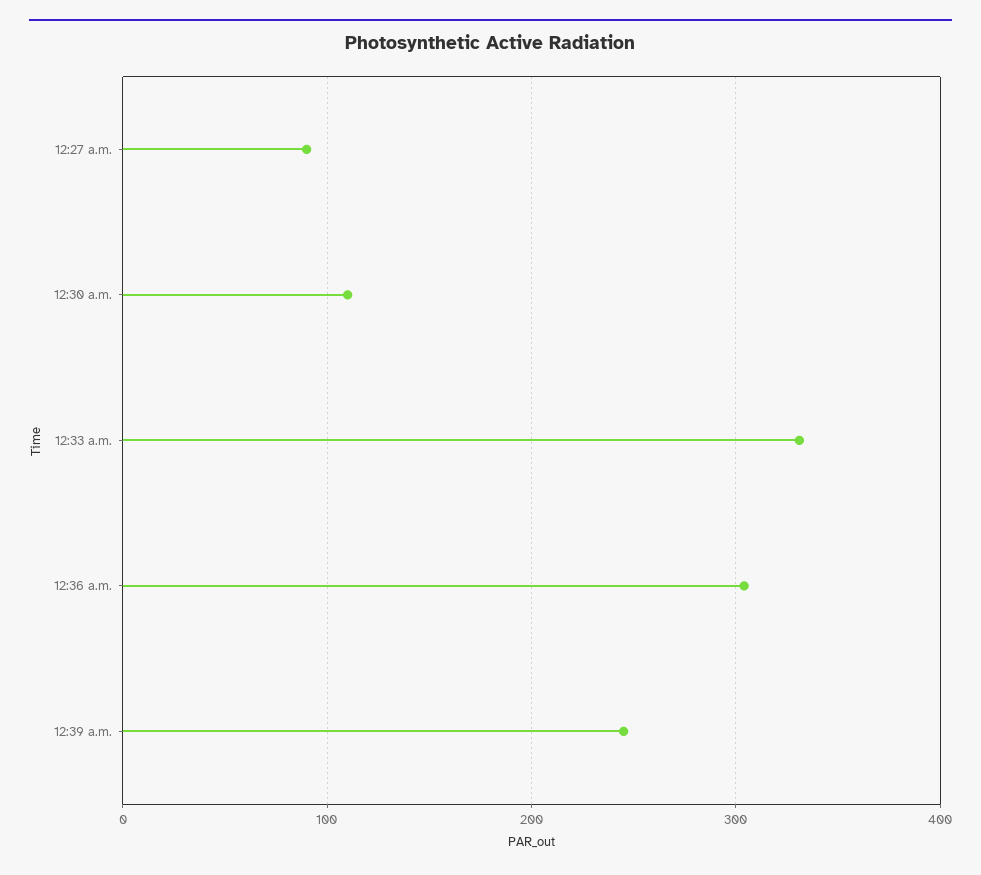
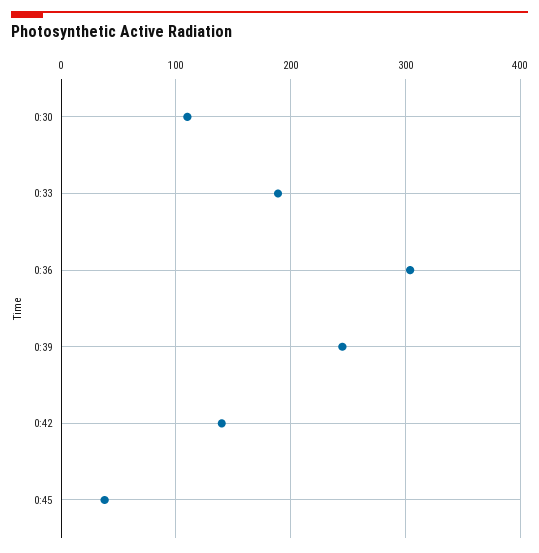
12:27 a.m.: 90 -> none
12:33 a.m.: 330 -> 190
0:42: none -> 140
0:45: none -> 40

